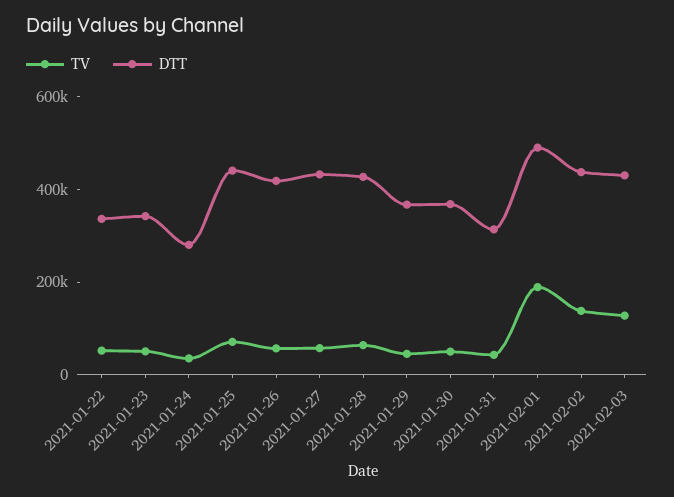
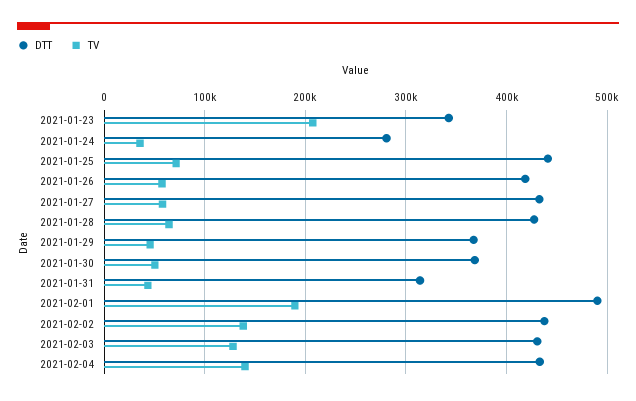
TV, 2021-01-22: 50000 -> none
DTT, 2021-01-22: 350000 -> none
TV, 2021-01-23: 50000 -> 210000
DTT, 2021-02-04: none -> 430000
TV, 2021-02-04: none -> 140000

